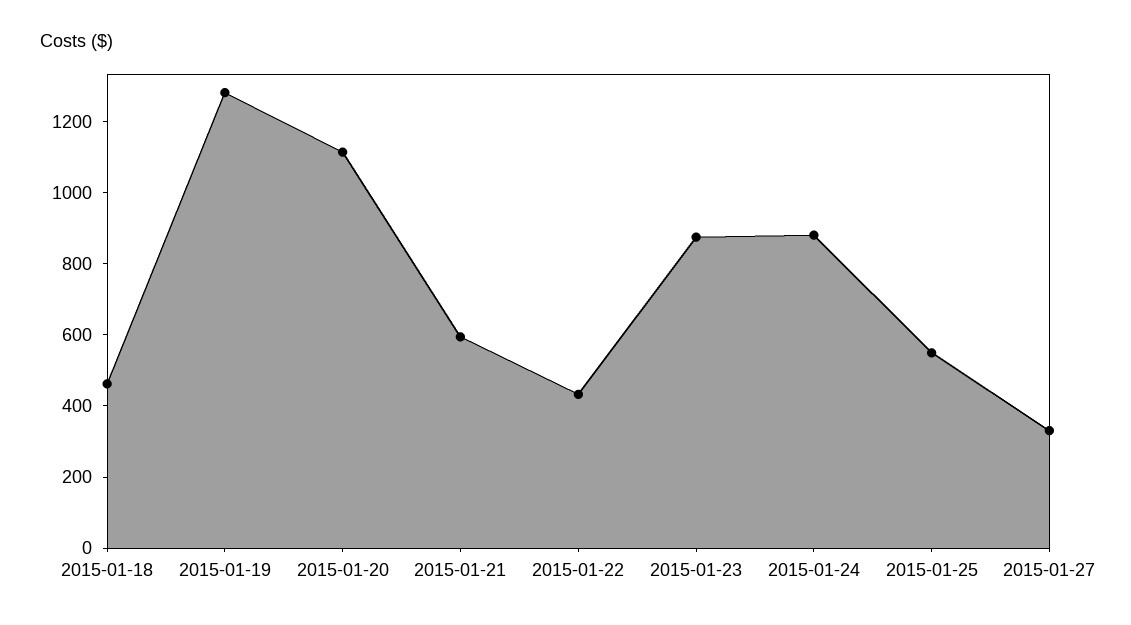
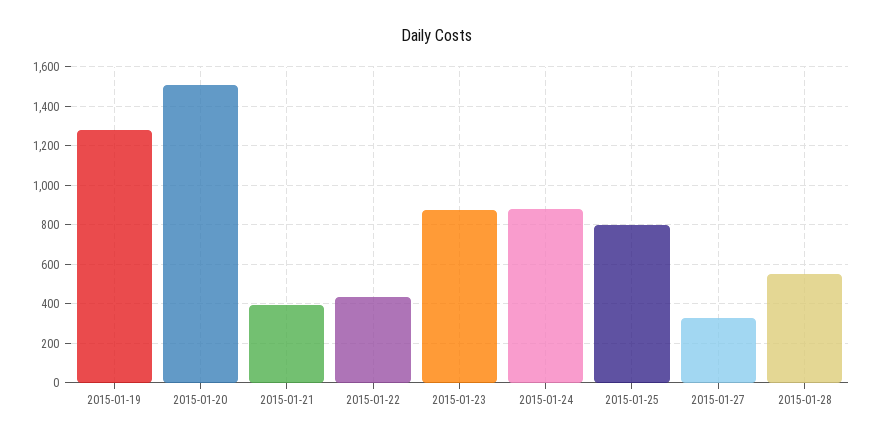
2015-01-18: 450 -> none
2015-01-20: 1100 -> 1500
2015-01-21: 600 -> 400
2015-01-25: 550 -> 800
2015-01-28: none -> 550

